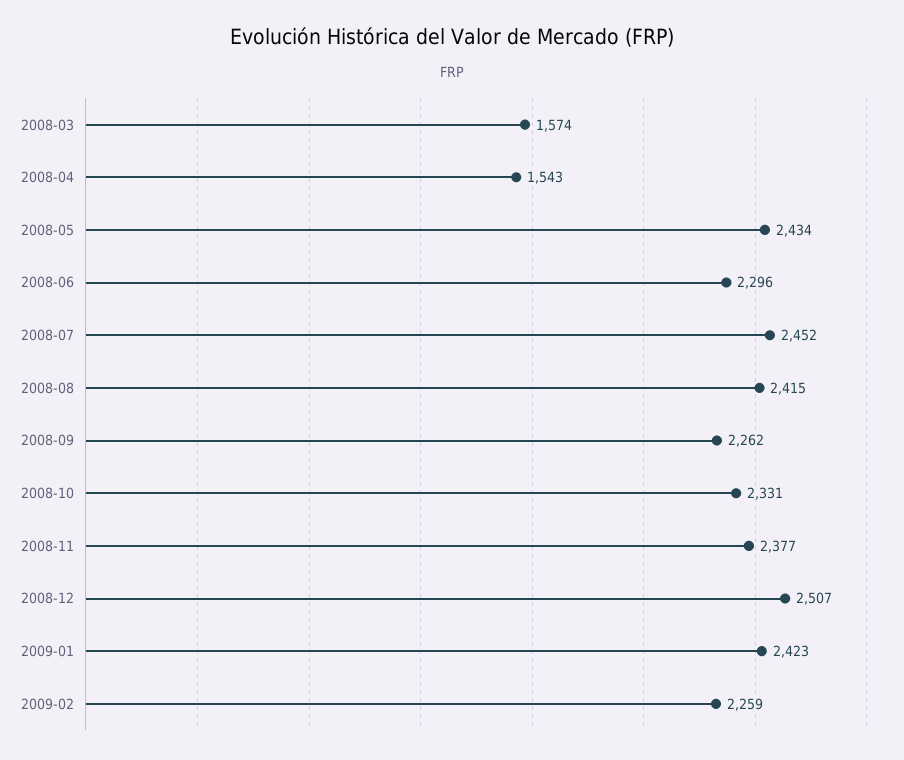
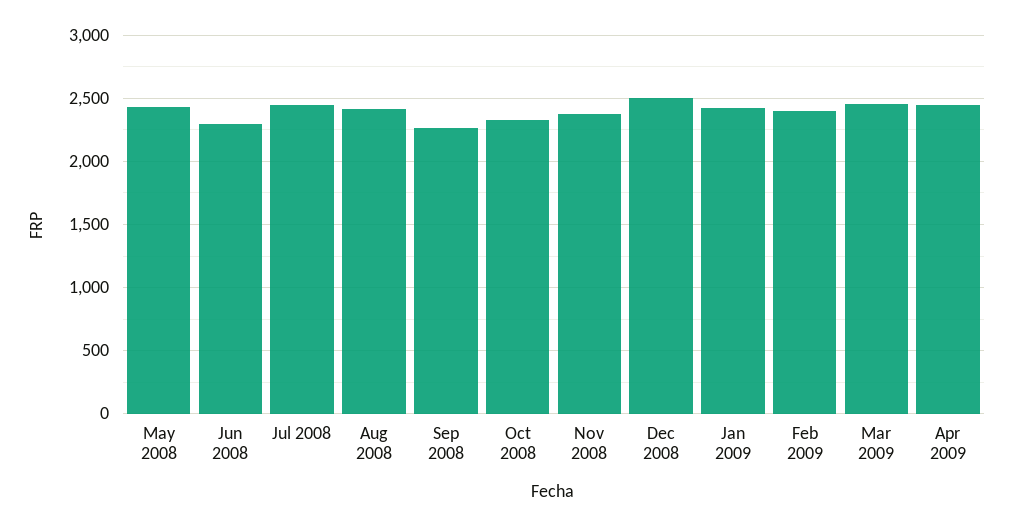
2008-03: 1574 -> none
2008-04: 1543 -> none
2009-02: 2259 -> 2400
Mar 2009: none -> 2450
Apr 2009: none -> 2450

